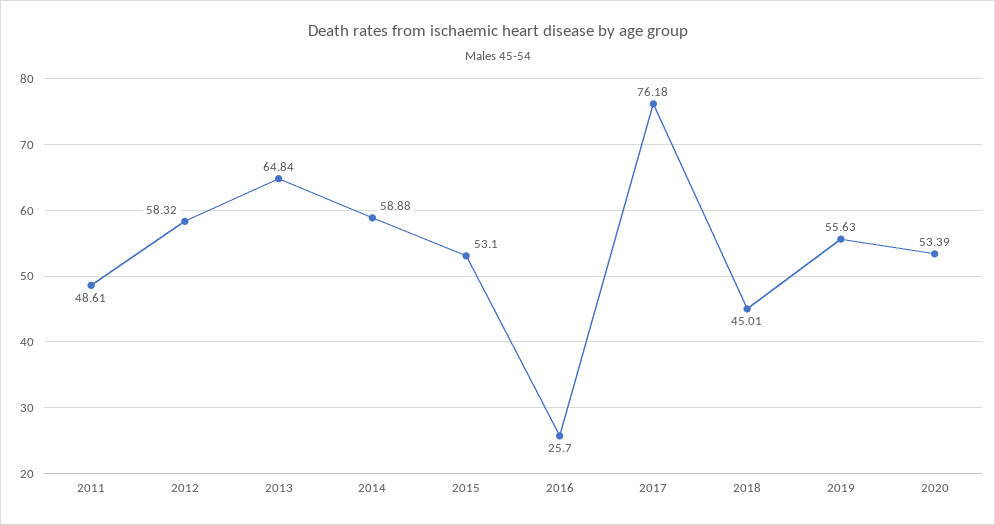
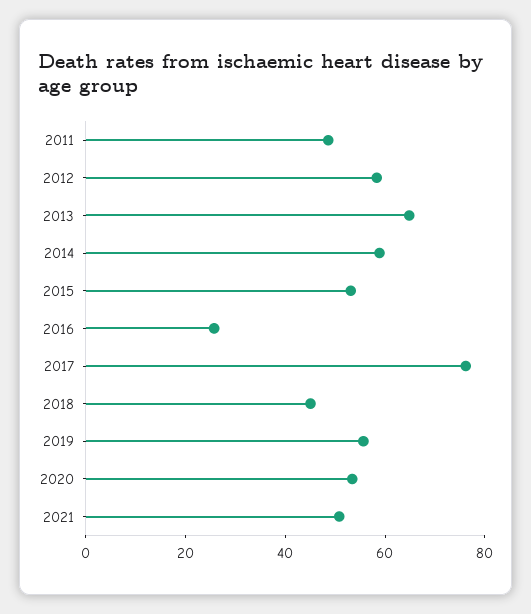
2021: none -> 50

